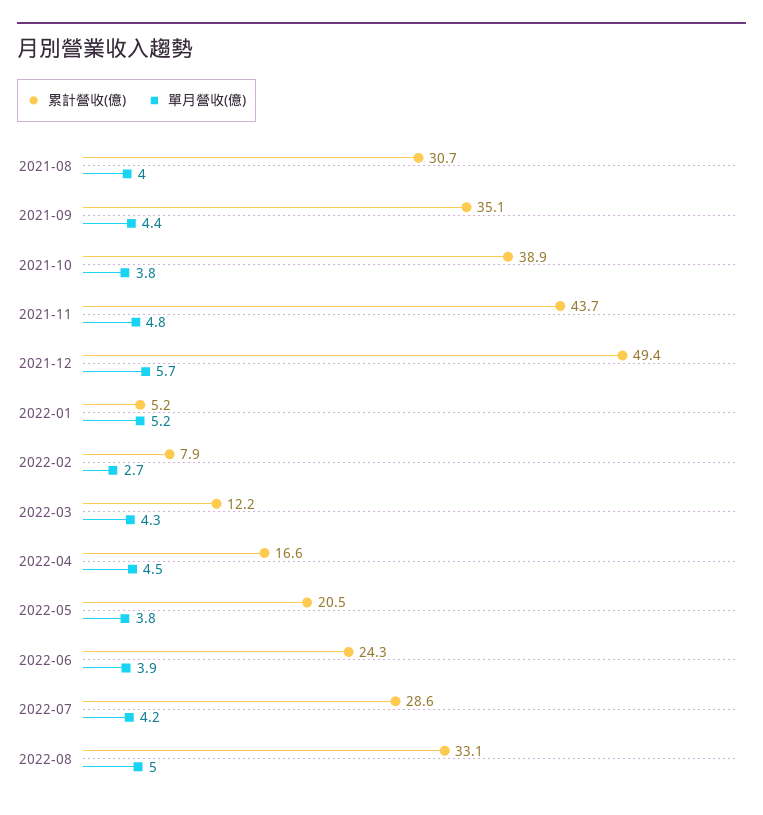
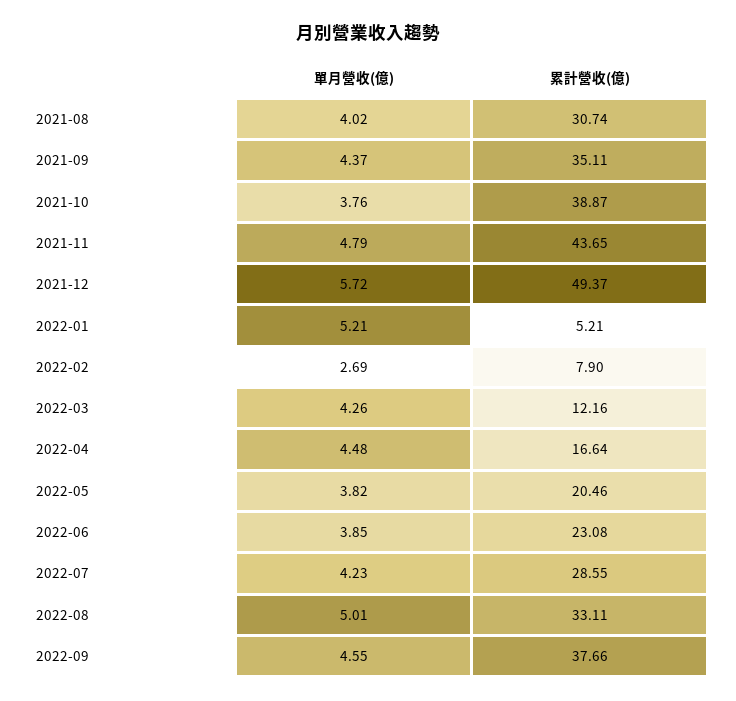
累計營收(億), 2022-06: 24.3 -> 23.08
單月營收(億), 2022-09: none -> 4.55
累計營收(億), 2022-09: none -> 37.66

